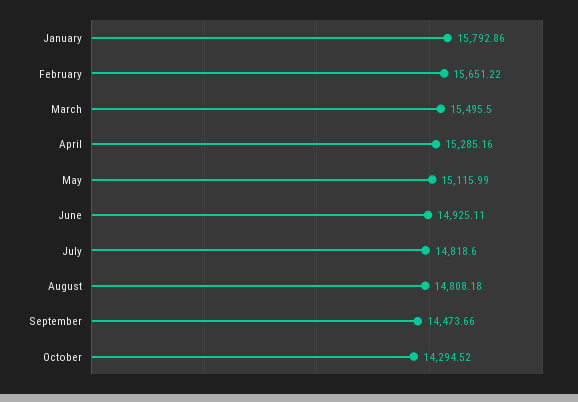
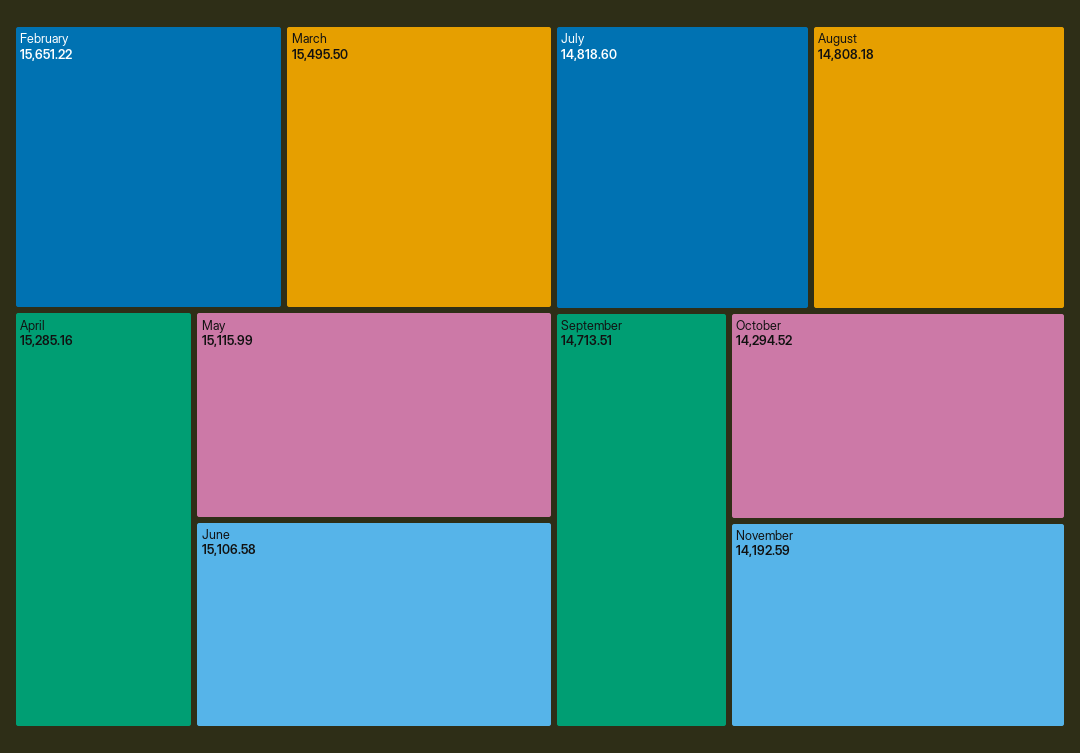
January: 15792.86 -> none
June: 14925.11 -> 15106.58
September: 14473.66 -> 14713.51
November: none -> 14192.59

